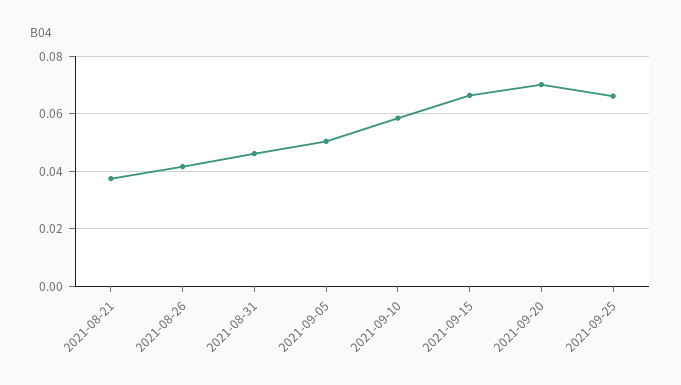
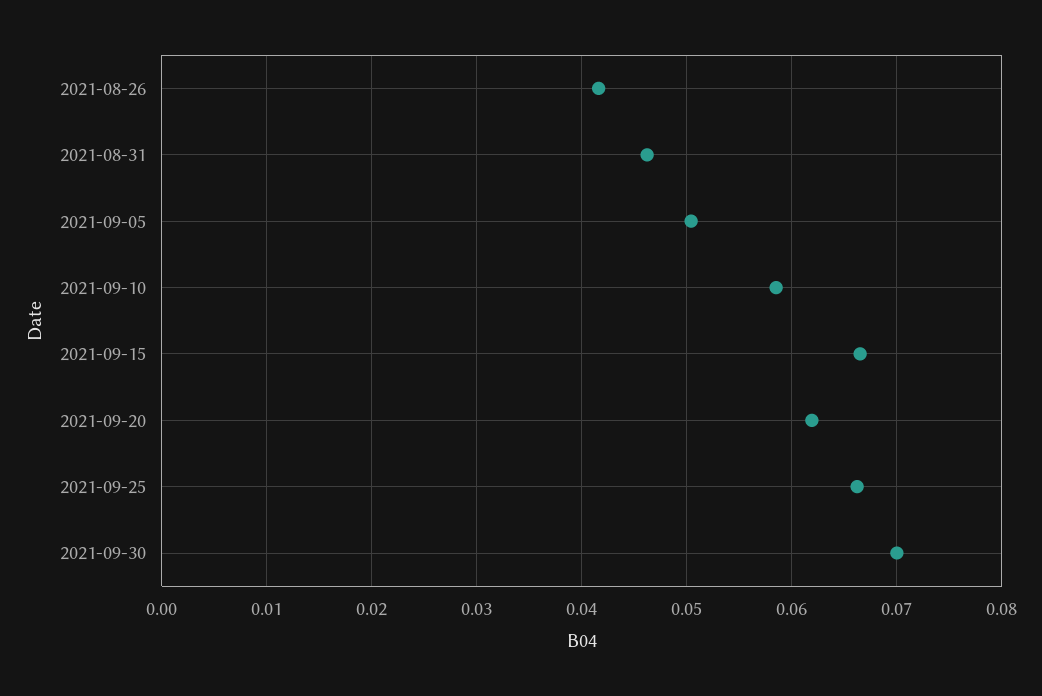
2021-08-21: 0.0375 -> none
2021-09-20: 0.07 -> 0.062
2021-09-30: none -> 0.07

